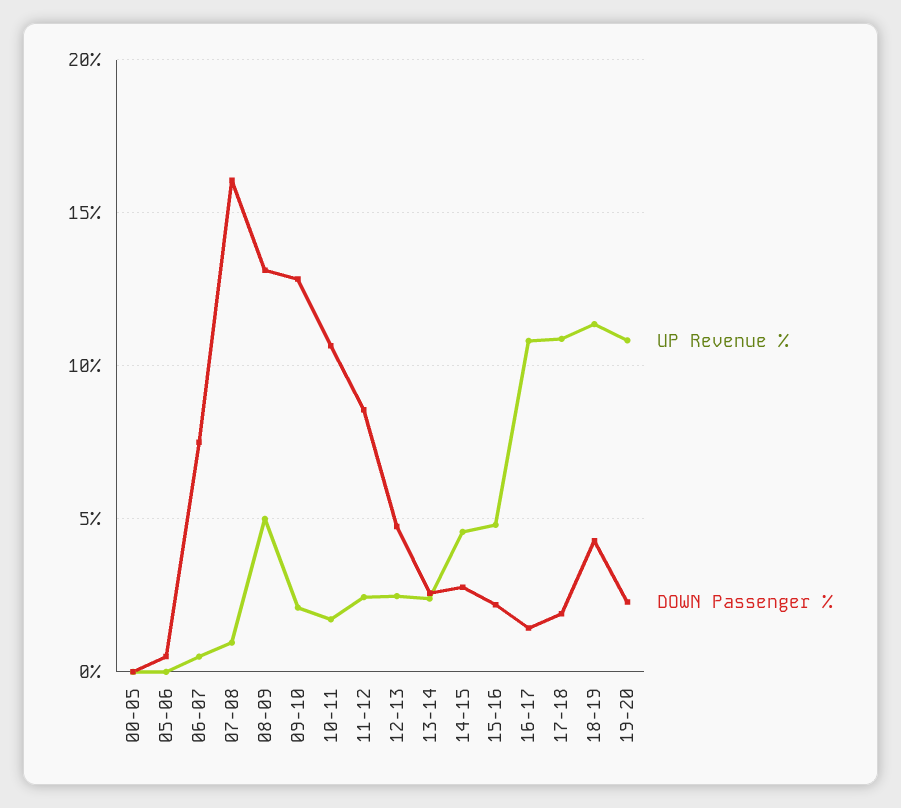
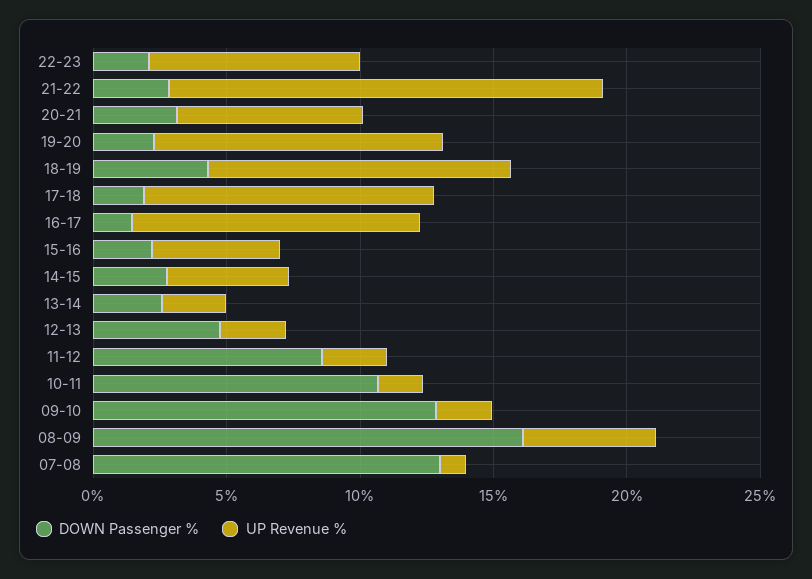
UP Revenue %, 00-05: 0 -> none
DOWN Passenger %, 00-05: 0 -> none
UP Revenue %, 05-06: 0 -> none
DOWN Passenger %, 05-06: 0.5 -> none
UP Revenue %, 06-07: 0.5 -> none
DOWN Passenger %, 06-07: 7.5 -> none
DOWN Passenger %, 07-08: 16 -> 13
DOWN Passenger %, 08-09: 13 -> 16
DOWN Passenger %, 22-23: none -> 2
UP Revenue %, 22-23: none -> 8
DOWN Passenger %, 21-22: none -> 3
UP Revenue %, 21-22: none -> 16
DOWN Passenger %, 20-21: none -> 3
UP Revenue %, 20-21: none -> 7

